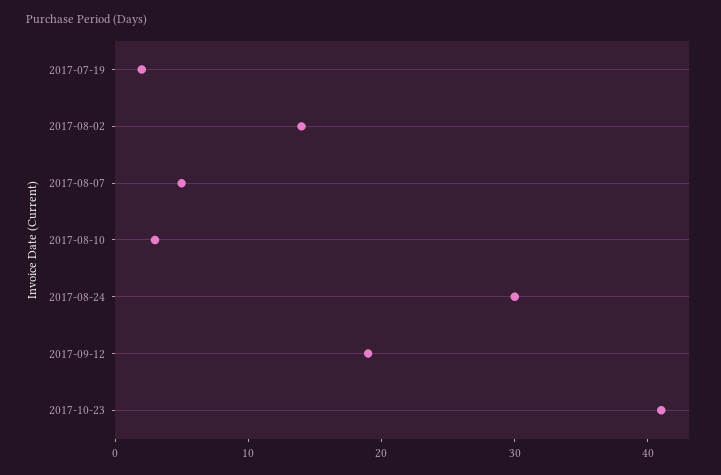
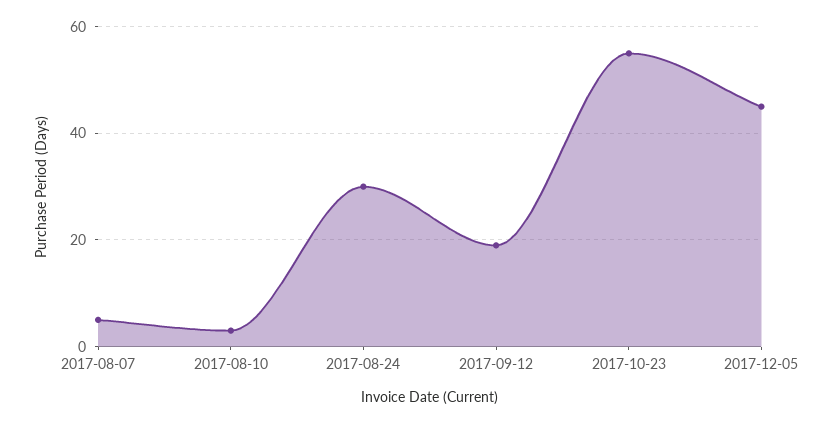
2017-07-19: 2 -> none
2017-08-02: 14 -> none
2017-10-23: 41 -> 55
2017-12-05: none -> 45

